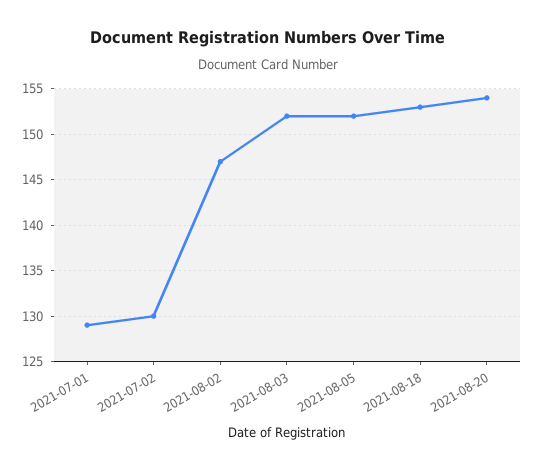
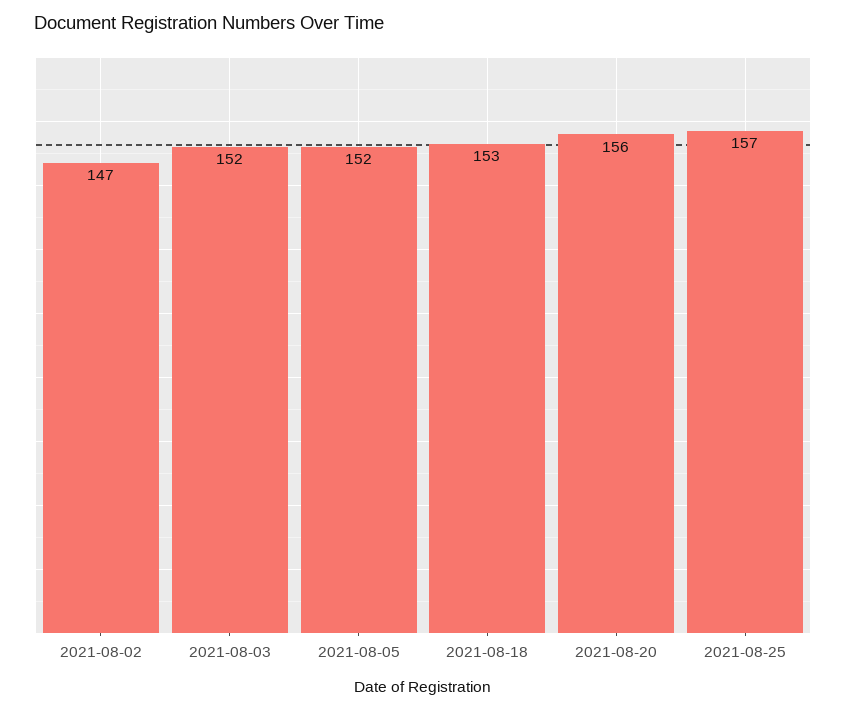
2021-07-01: 129 -> none
2021-07-02: 130 -> none
2021-08-20: 154 -> 156
2021-08-25: none -> 157

